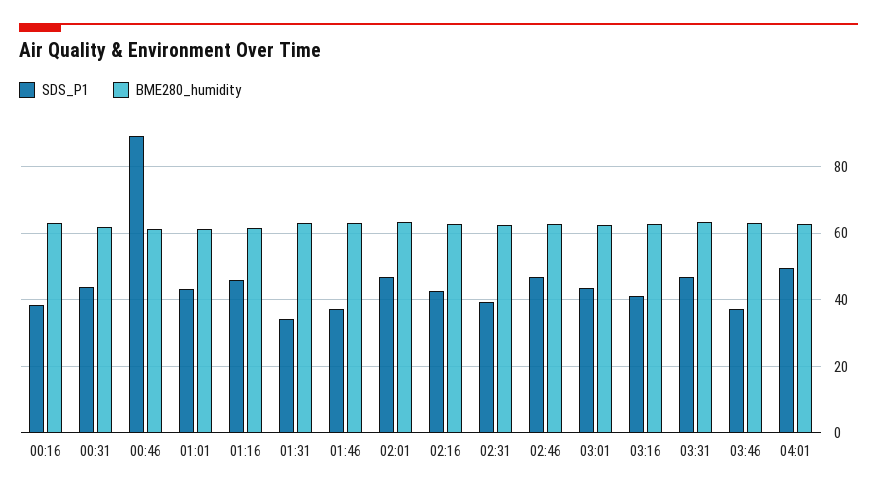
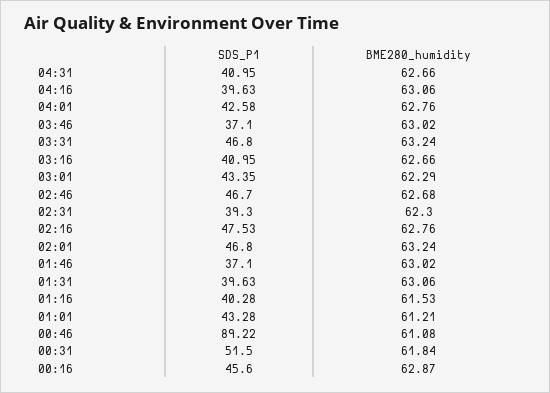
SDS_P1, 00:16: 38 -> 45.6
SDS_P1, 00:31: 44 -> 51.5
SDS_P1, 01:16: 46 -> 40.28
SDS_P1, 01:31: 34 -> 39.63
SDS_P1, 02:16: 42 -> 47.53
SDS_P1, 04:01: 50 -> 42.58
SDS_P1, 04:31: none -> 40.95
BME280_humidity, 04:31: none -> 62.66
SDS_P1, 04:16: none -> 39.63
BME280_humidity, 04:16: none -> 63.06

